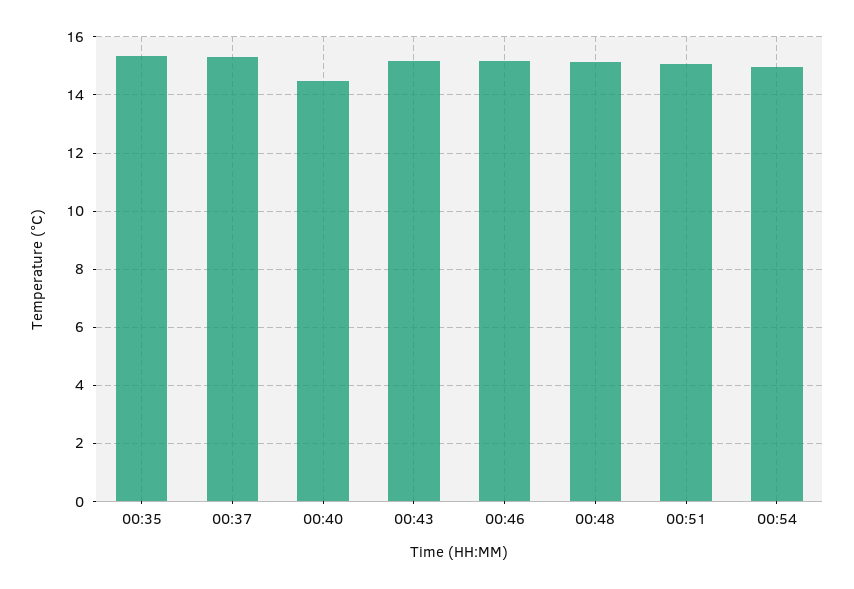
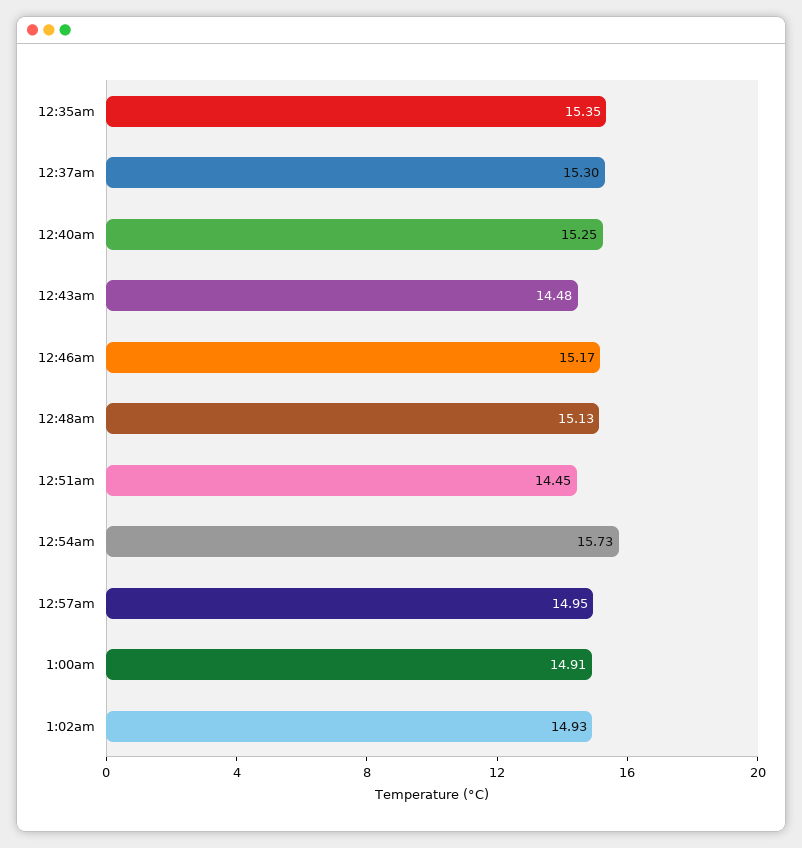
00:40: 14.5 -> 15.25
00:43: 15.25 -> 14.48
00:51: 15 -> 14.45
00:54: 15 -> 15.73
12:57am: none -> 14.95
1:00am: none -> 14.91
1:02am: none -> 14.93

